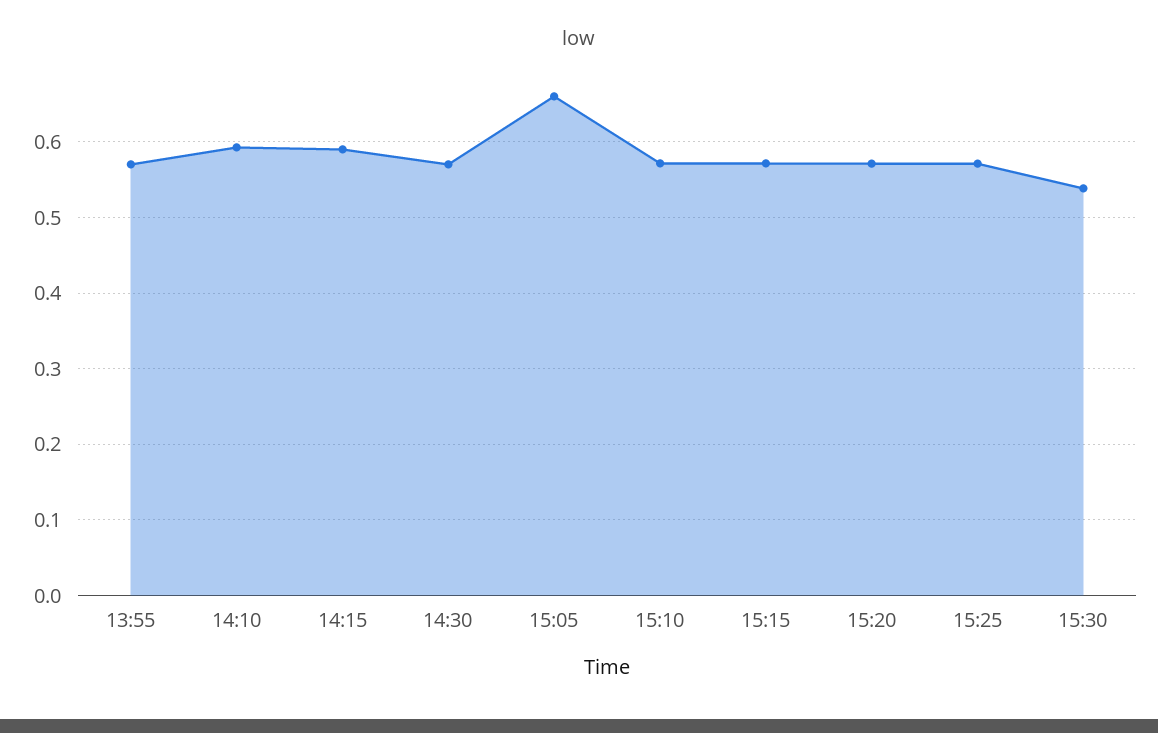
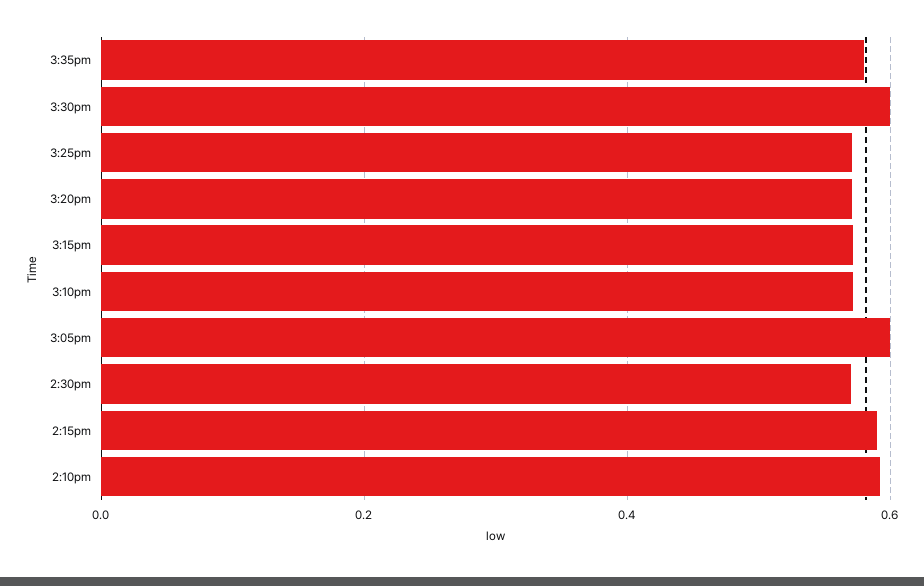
13:55: 0.57 -> none
15:05: 0.66 -> 0.6
15:30: 0.54 -> 0.6
3:35pm: none -> 0.58

